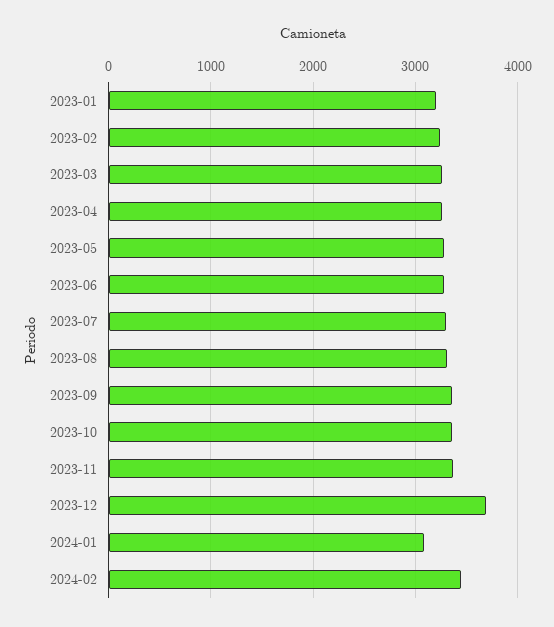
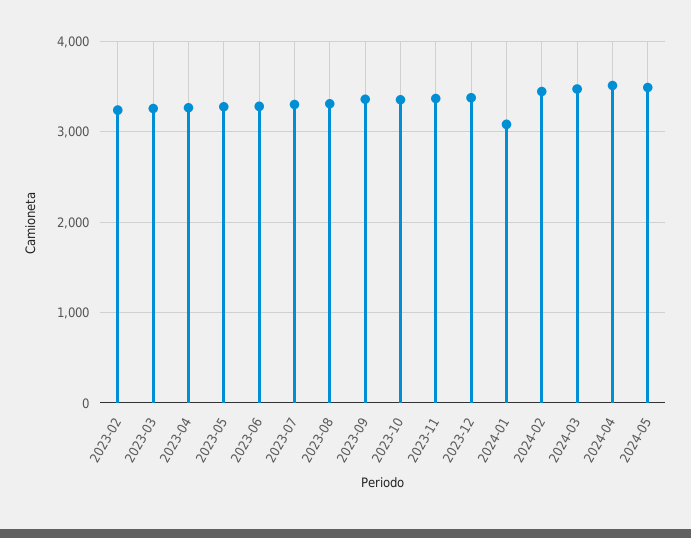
2023-01: 3200 -> none
2023-12: 3700 -> 3400
2024-03: none -> 3500
2024-04: none -> 3500
2024-05: none -> 3500

